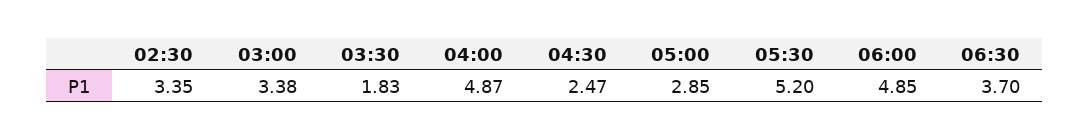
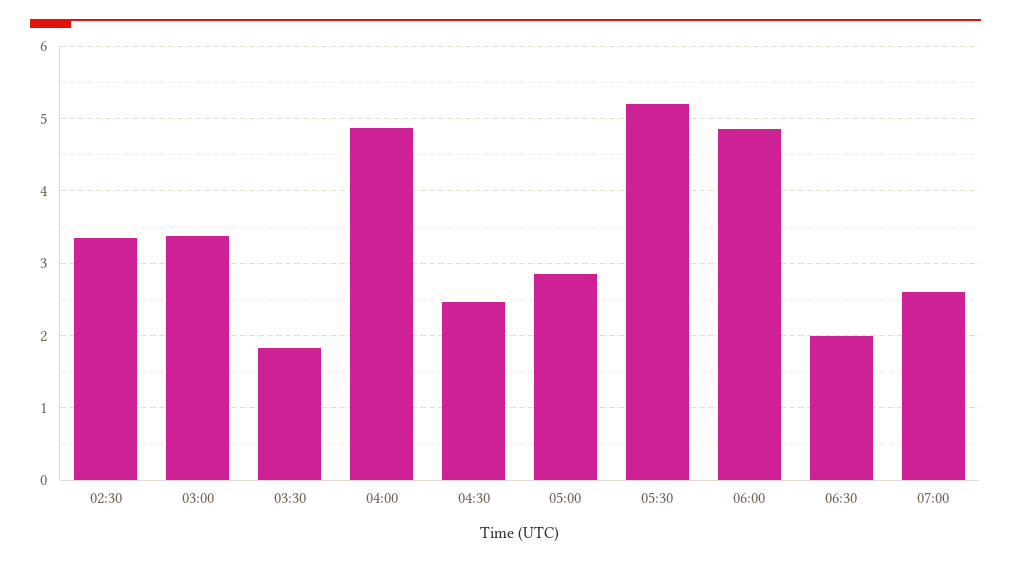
06:30: 3.7 -> 2
07:00: none -> 2.6

